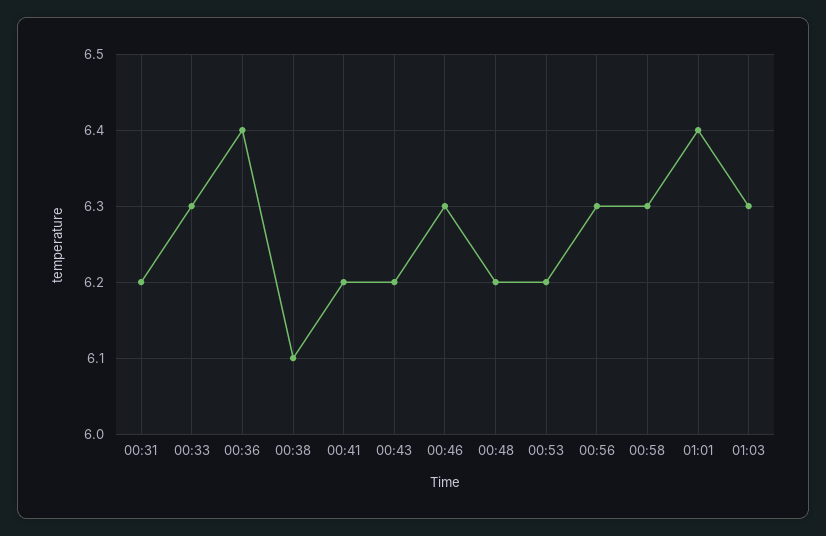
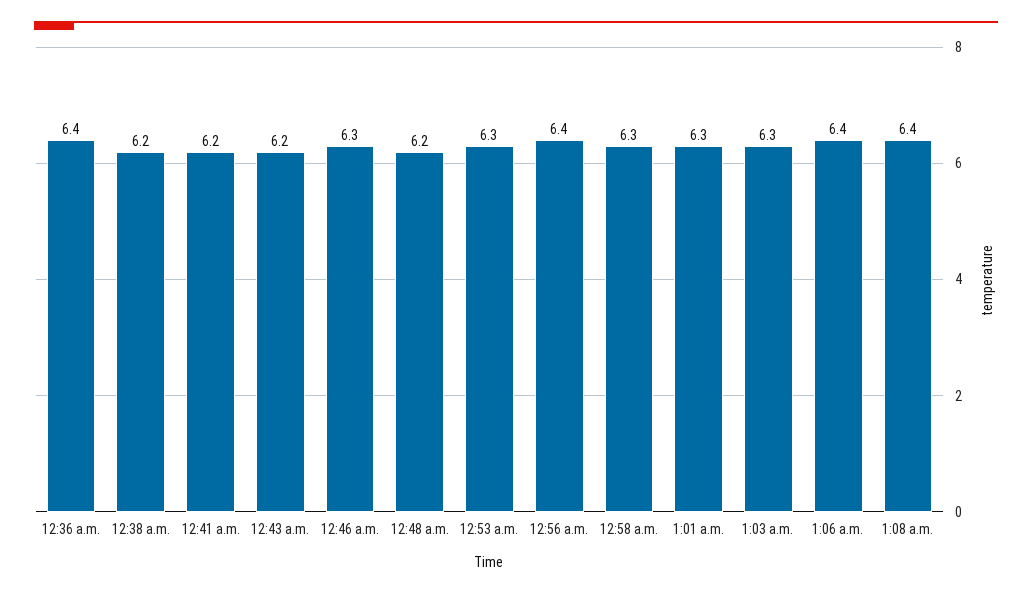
00:31: 6.2 -> none
00:33: 6.3 -> none
00:38: 6.1 -> 6.2
00:53: 6.2 -> 6.3
00:56: 6.3 -> 6.4
01:01: 6.4 -> 6.3
1:06 a.m.: none -> 6.4
1:08 a.m.: none -> 6.4

